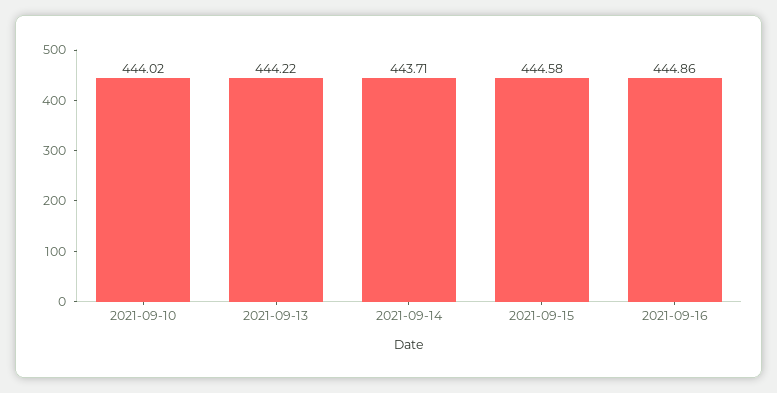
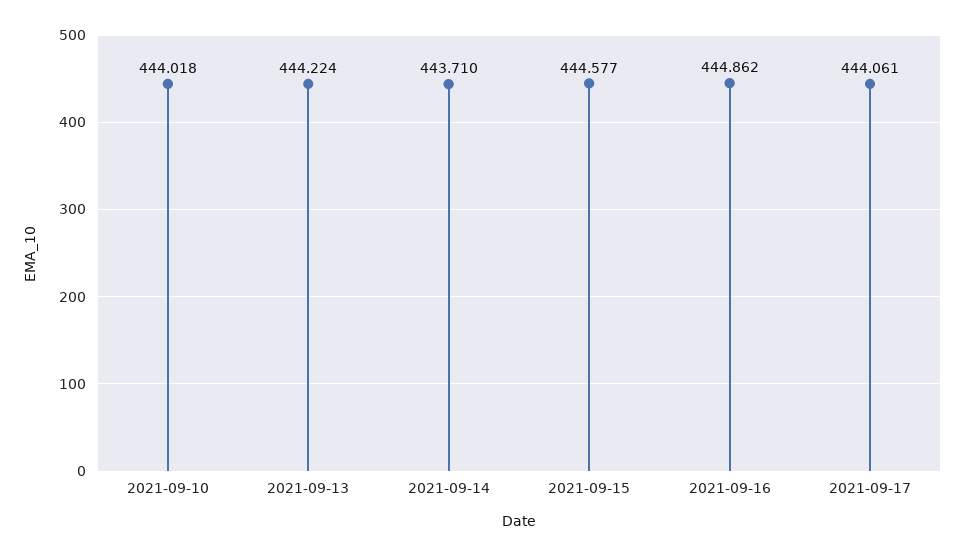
2021-09-17: none -> 444.061

